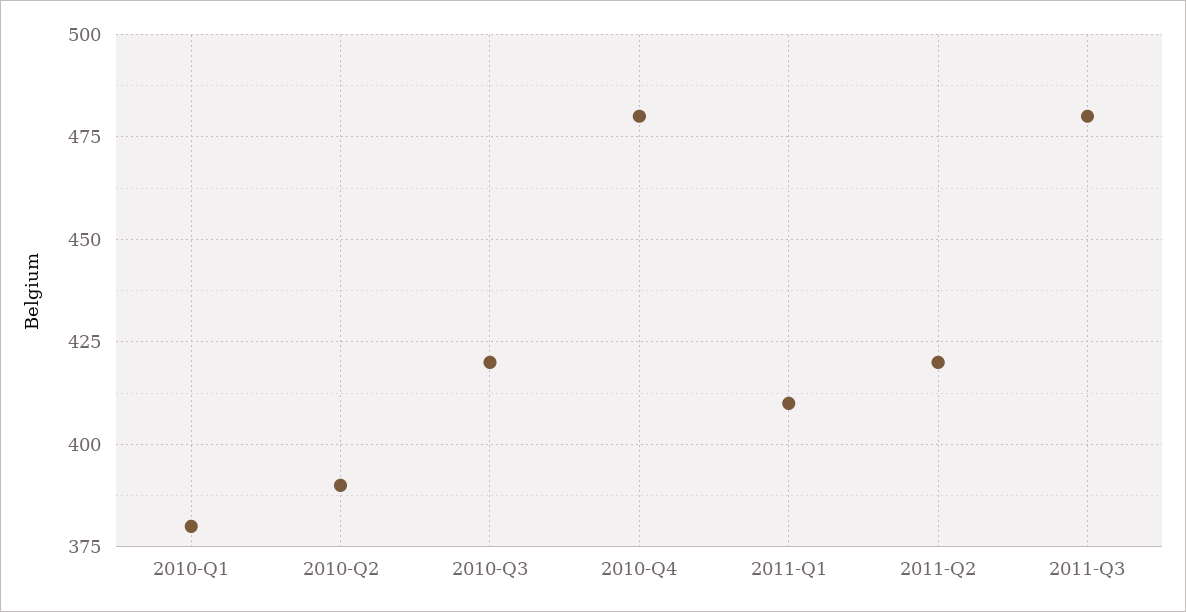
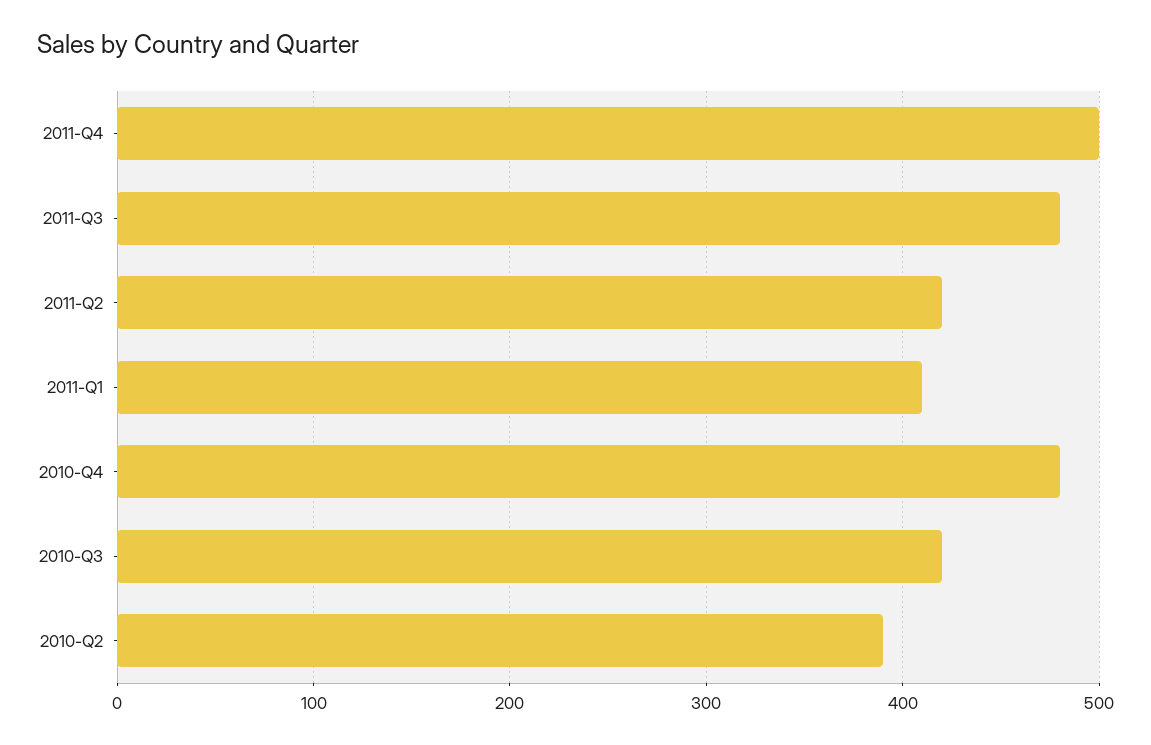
2010-Q1: 380 -> none
2011-Q4: none -> 500

